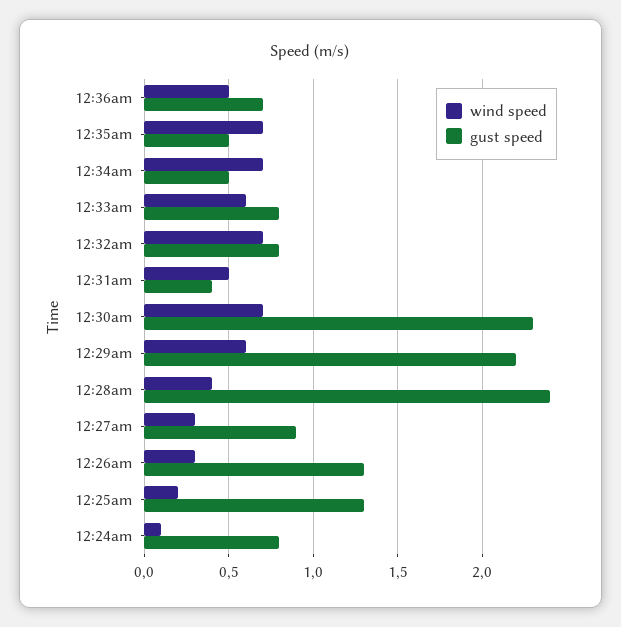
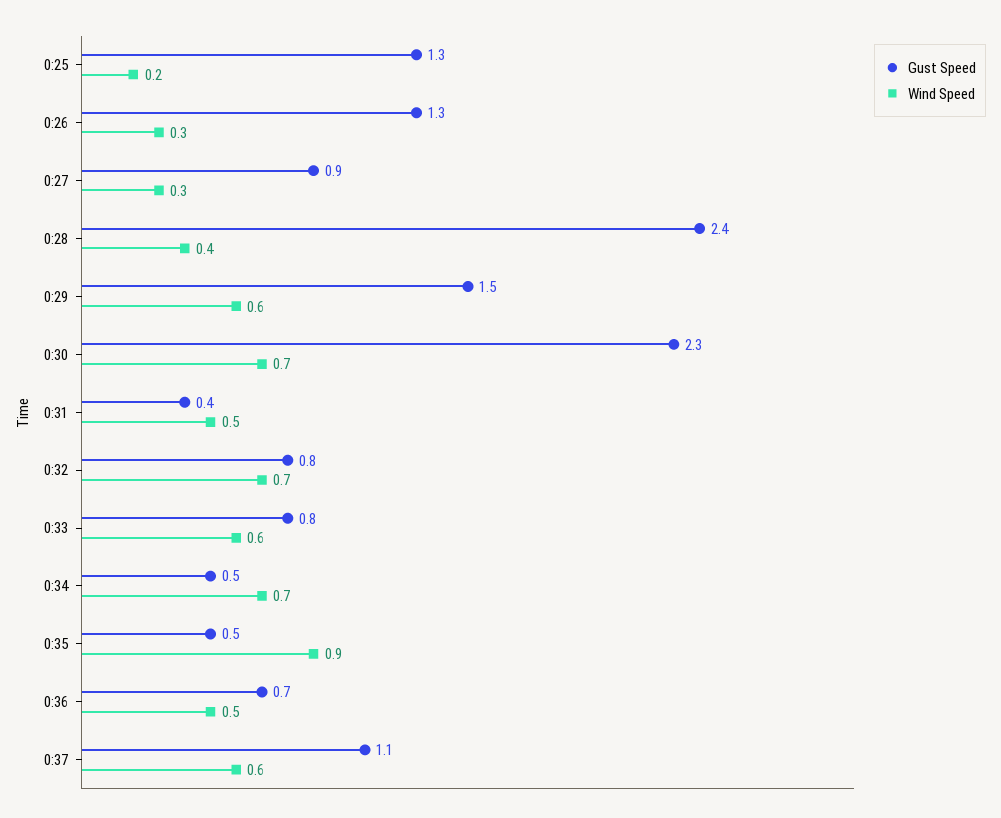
wind speed, 12:35am: 0.7 -> 0.9
gust speed, 12:29am: 2.2 -> 1.5
wind speed, 12:24am: 0.1 -> none
gust speed, 12:24am: 0.8 -> none
gust speed, 0:37: none -> 1.1
wind speed, 0:37: none -> 0.6

